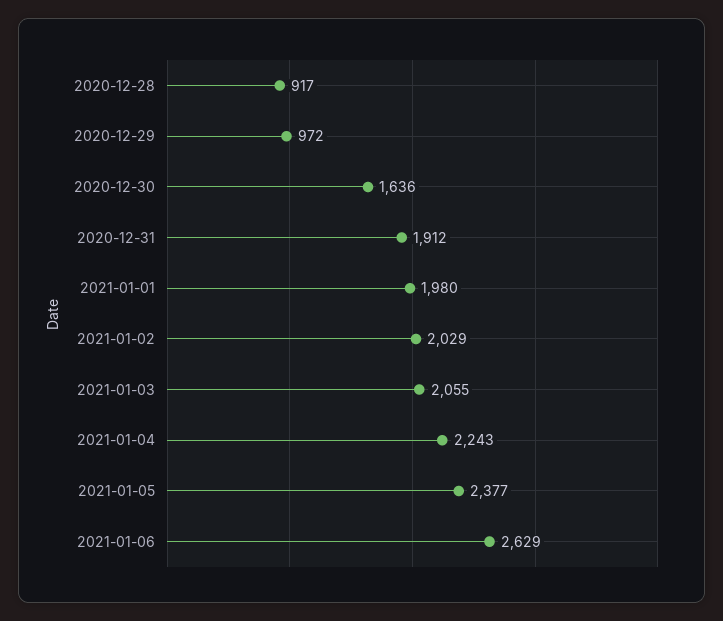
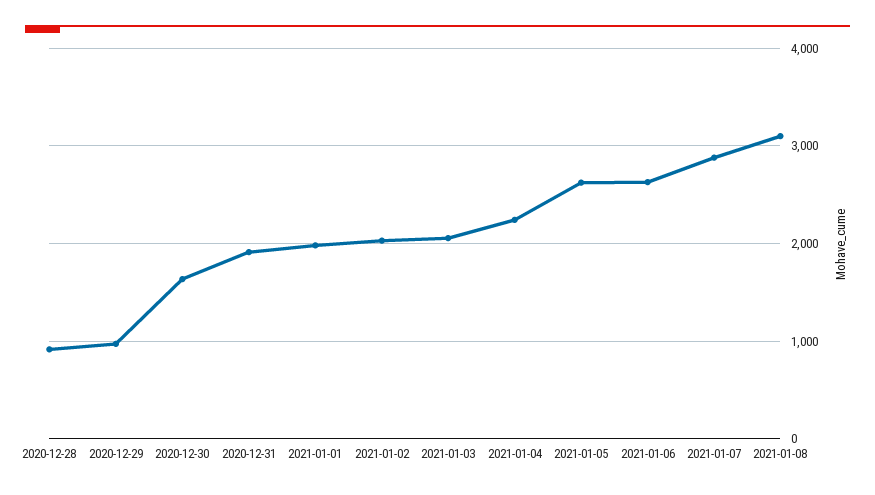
2021-01-05: 2377 -> 2600
2021-01-07: none -> 2900
2021-01-08: none -> 3100

